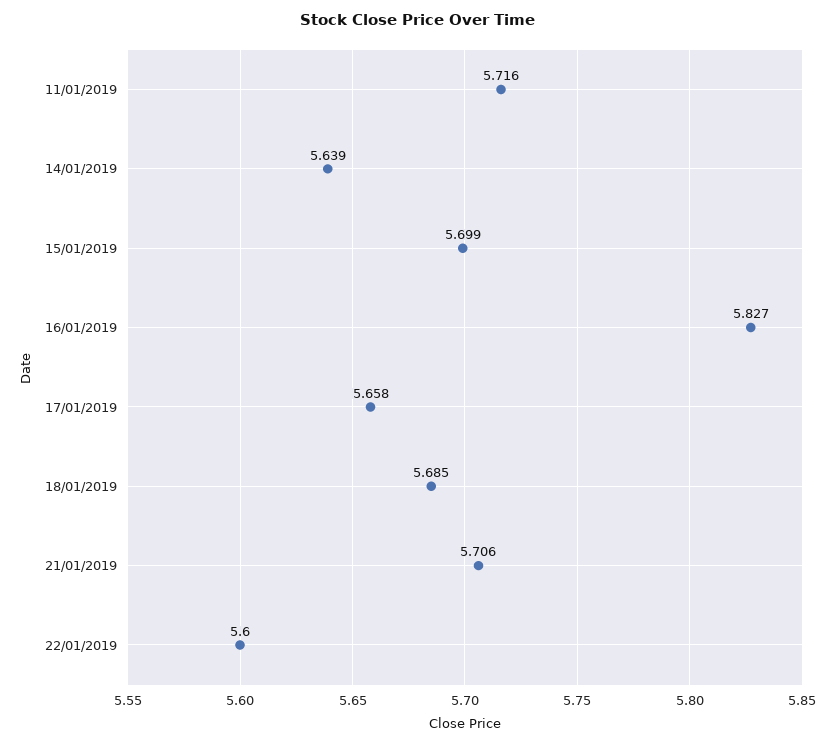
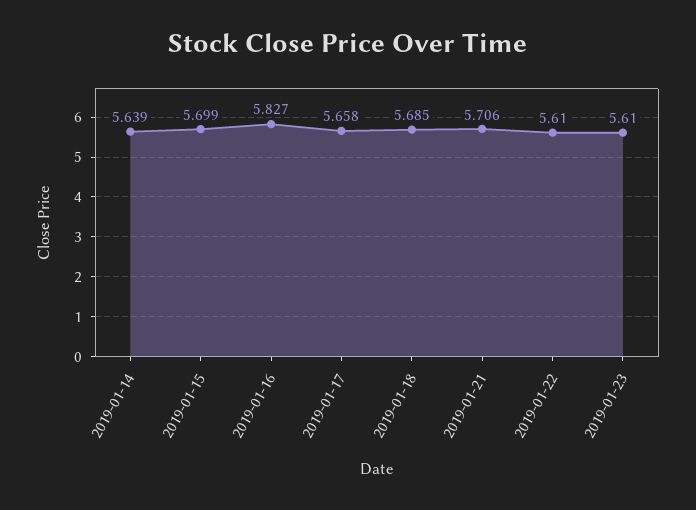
11/01/2019: 5.716 -> none
22/01/2019: 5.6 -> 5.61
2019-01-23: none -> 5.61

